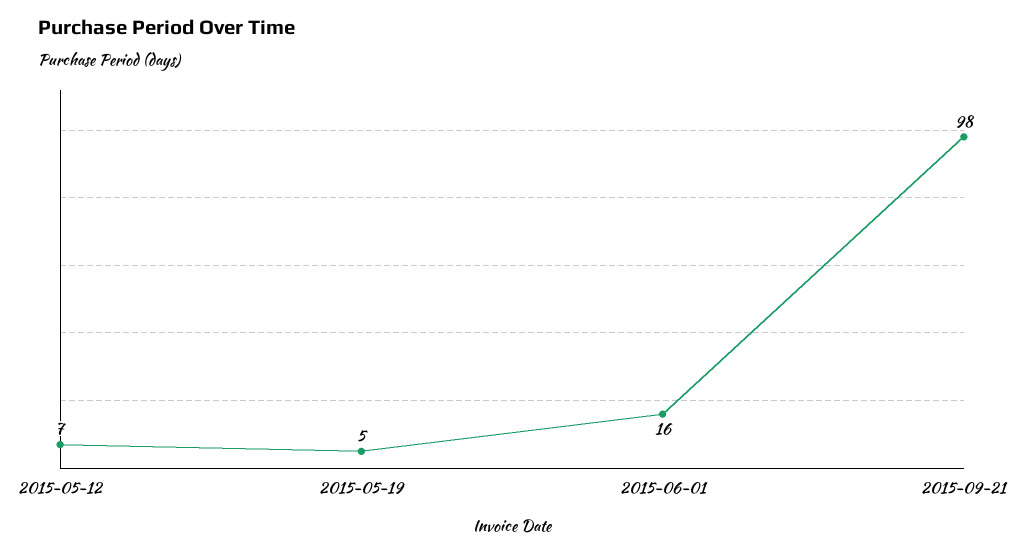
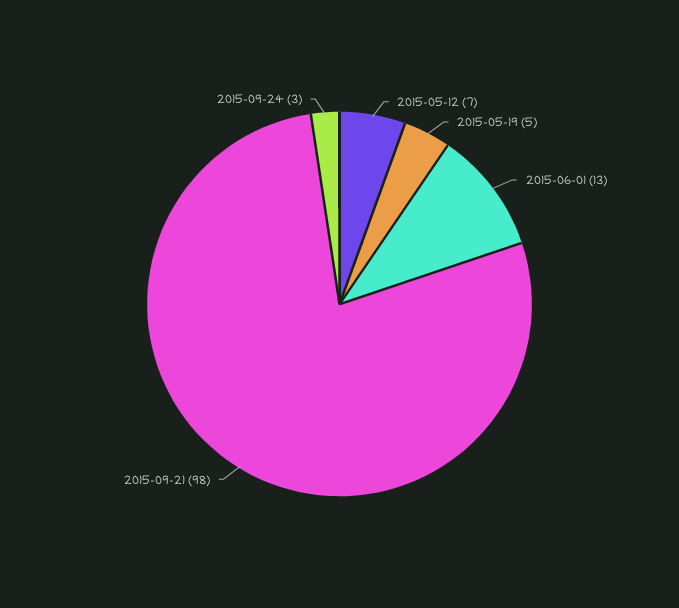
2015-06-01: 16 -> 13
2015-09-24: none -> 3

